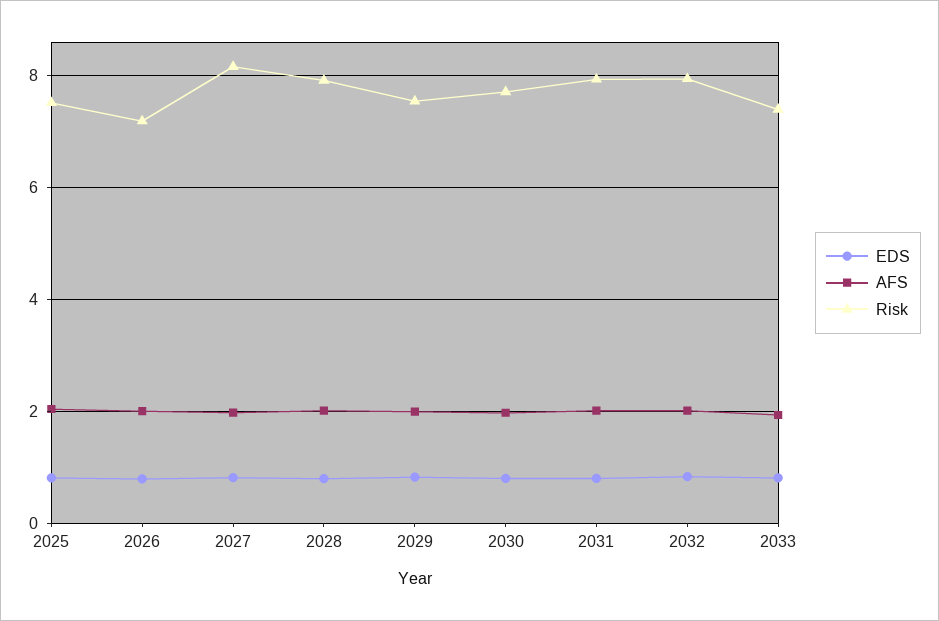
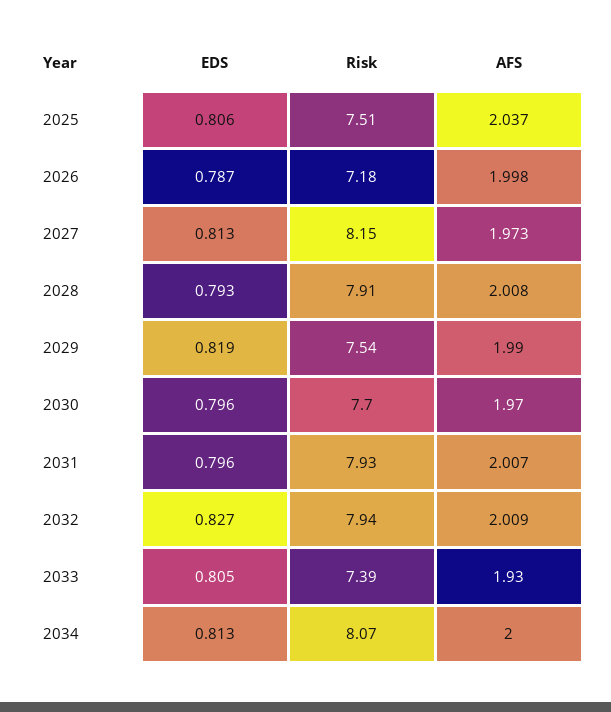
EDS, 2034: none -> 0.813
Risk, 2034: none -> 8.07
AFS, 2034: none -> 2

